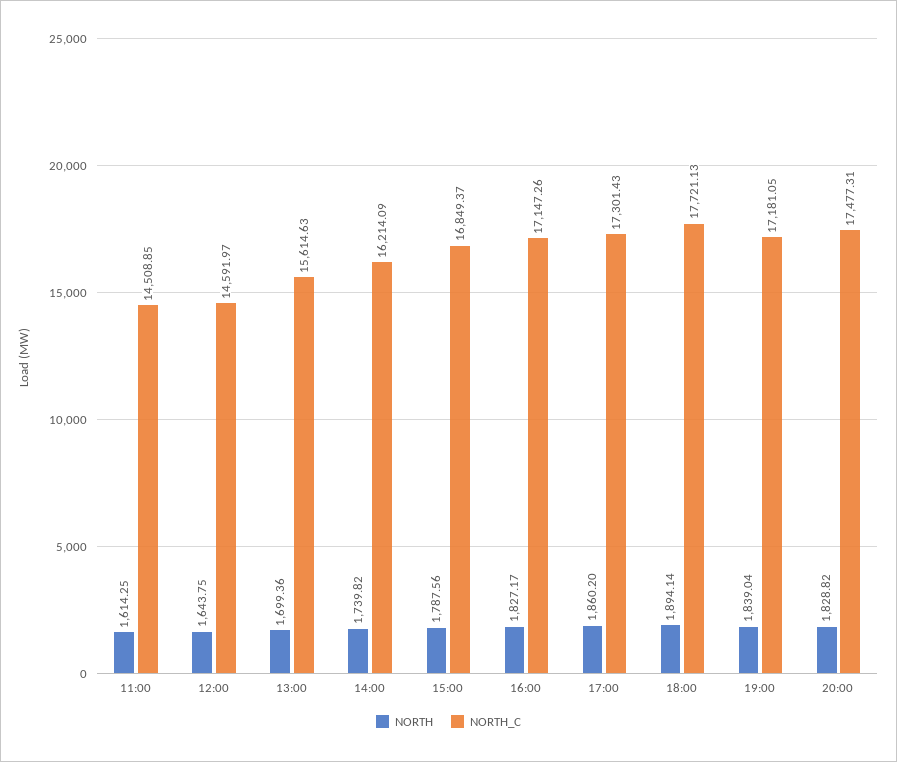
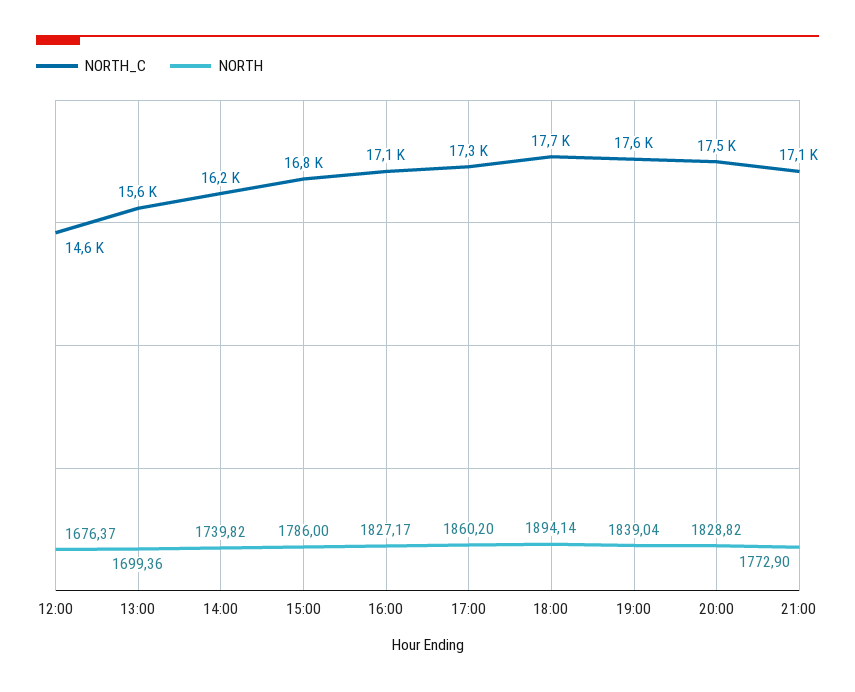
NORTH, 11:00: 1614.25 -> none
NORTH_C, 11:00: 14508.85 -> none
NORTH, 12:00: 1643.75 -> 1676.37
NORTH, 15:00: 1787.56 -> 1786
NORTH_C, 19:00: 17181.05 -> 17600
NORTH_C, 21:00: none -> 17100
NORTH, 21:00: none -> 1772.9

